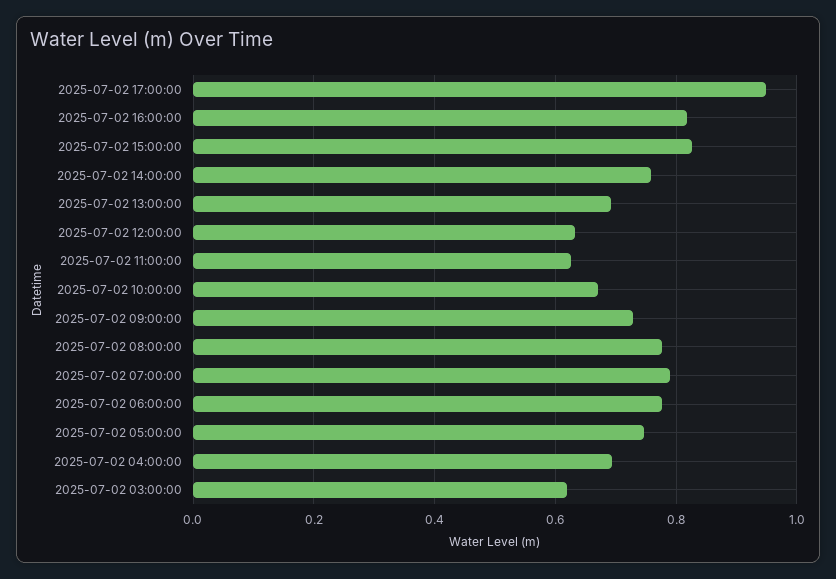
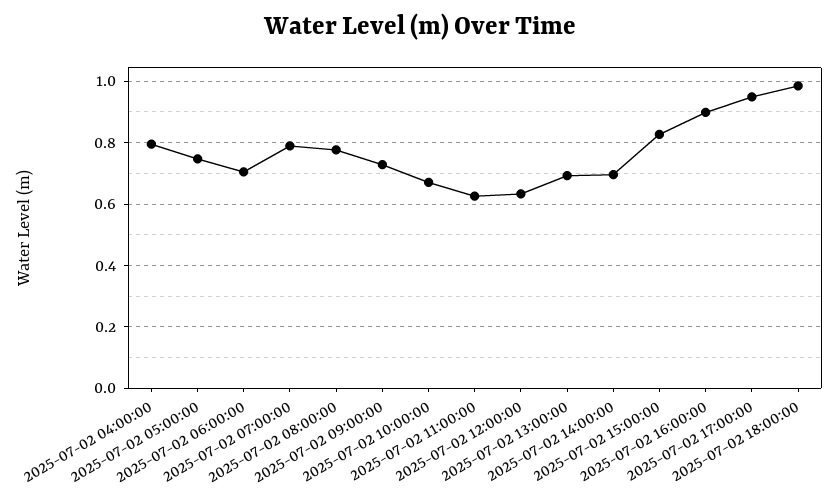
2025-07-02 16:00:00: 0.82 -> 0.9
2025-07-02 14:00:00: 0.76 -> 0.7
2025-07-02 06:00:00: 0.78 -> 0.7
2025-07-02 04:00:00: 0.7 -> 0.8
2025-07-02 03:00:00: 0.62 -> none
2025-07-02 18:00:00: none -> 0.98

